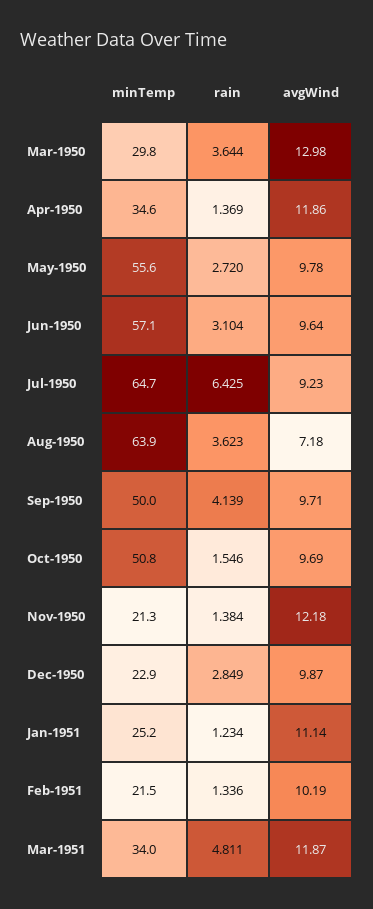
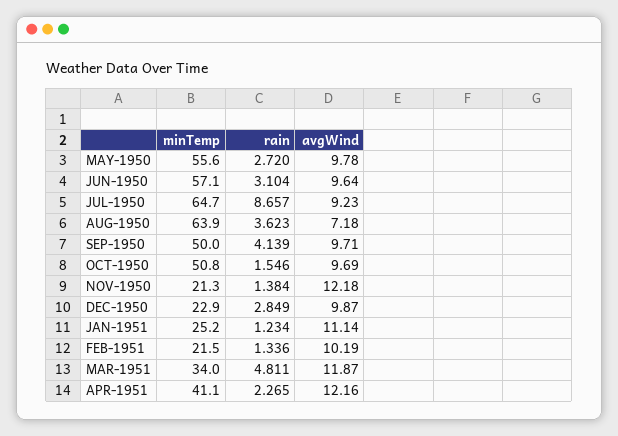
minTemp, Mar-1950: 29.8 -> none
rain, Mar-1950: 3.644 -> none
avgWind, Mar-1950: 12.98 -> none
minTemp, Apr-1950: 34.6 -> none
rain, Apr-1950: 1.369 -> none
avgWind, Apr-1950: 11.86 -> none
rain, Jul-1950: 6.425 -> 8.657
minTemp, APR-1951: none -> 41.1
rain, APR-1951: none -> 2.265
avgWind, APR-1951: none -> 12.16

